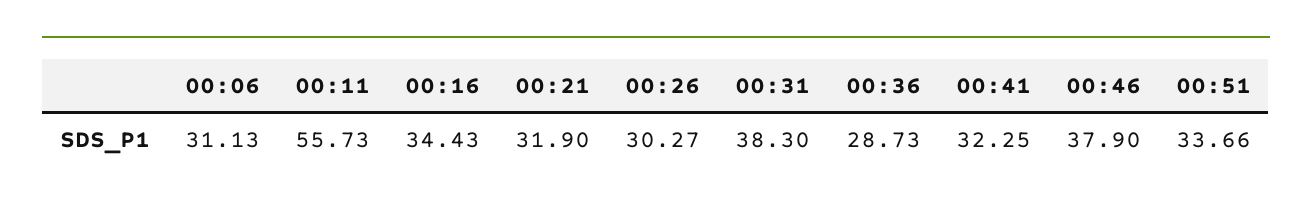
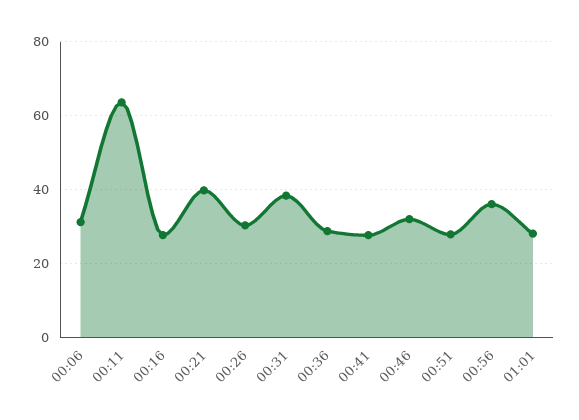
00:11: 55.73 -> 64
00:16: 34.43 -> 28
00:21: 31.9 -> 40
00:41: 32.25 -> 28
00:46: 37.9 -> 32
00:51: 33.66 -> 28
00:56: none -> 36
01:01: none -> 28

